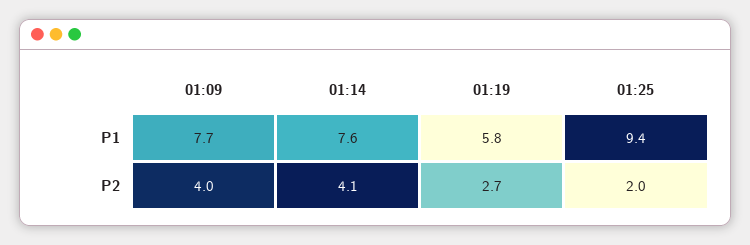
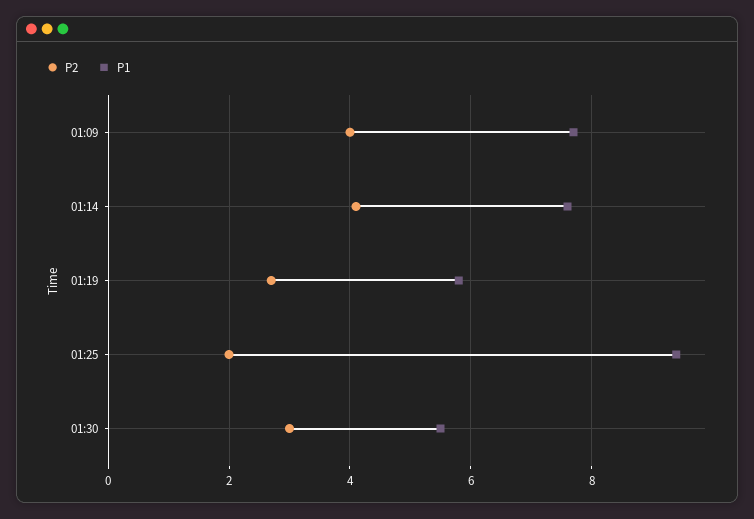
P2, 01:30: none -> 3
P1, 01:30: none -> 5.5

